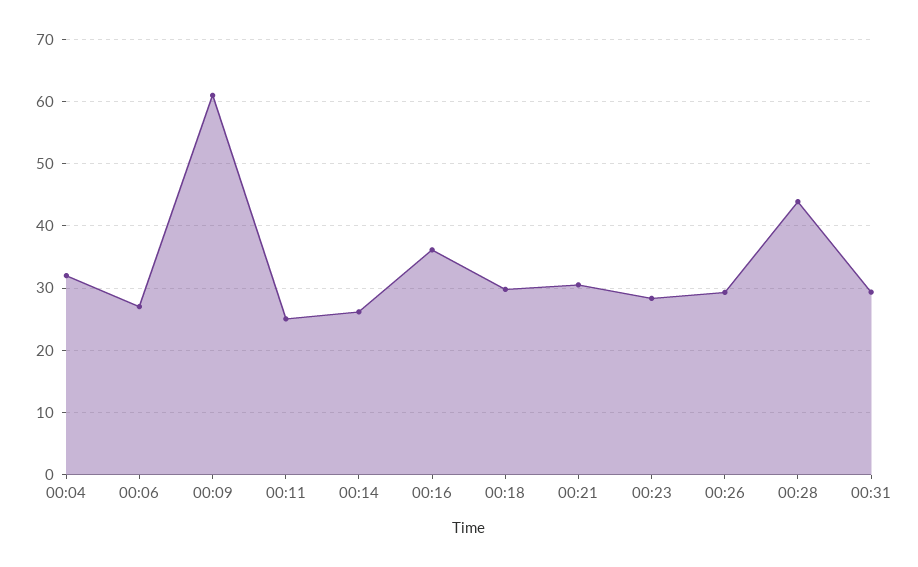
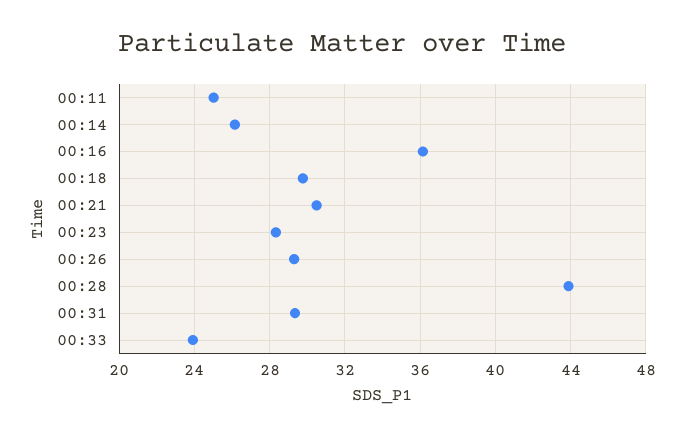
00:04: 32 -> none
00:06: 27 -> none
00:09: 61 -> none
00:33: none -> 24

